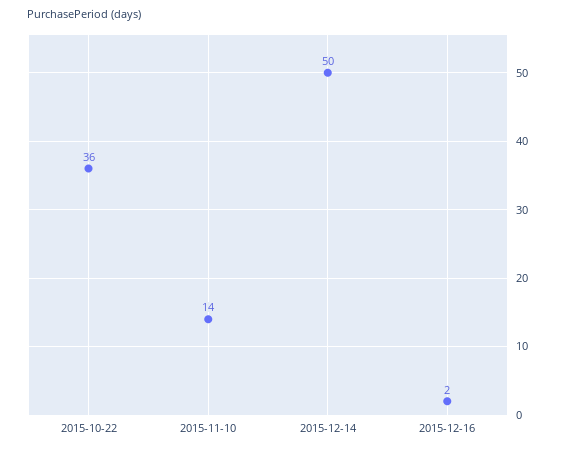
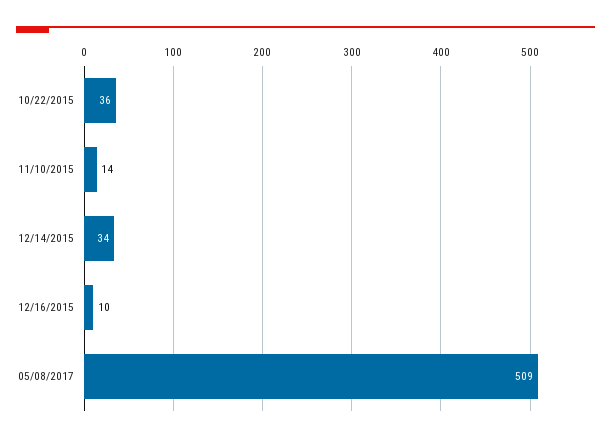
2015-12-14: 50 -> 34
2015-12-16: 2 -> 10
05/08/2017: none -> 509

